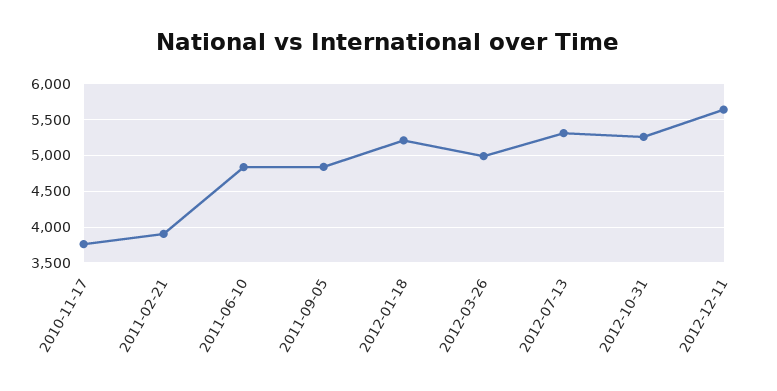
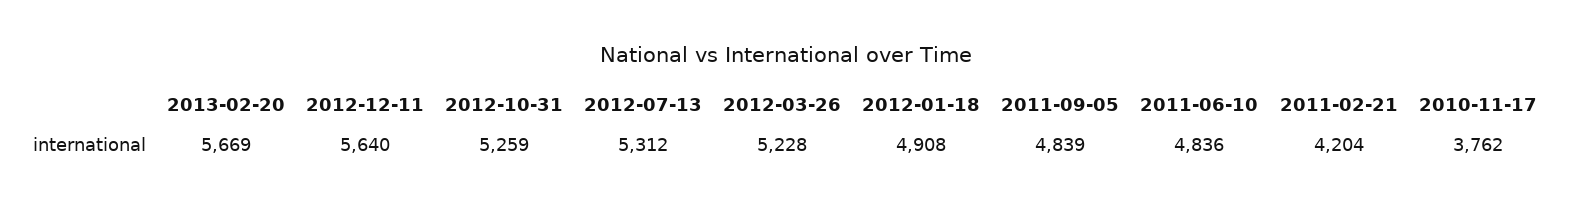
2011-02-21: 3900 -> 4204
2012-01-18: 5200 -> 4908
2012-03-26: 5000 -> 5228
2013-02-20: none -> 5669

